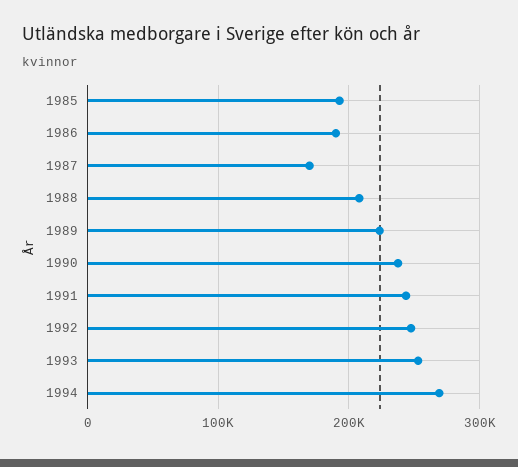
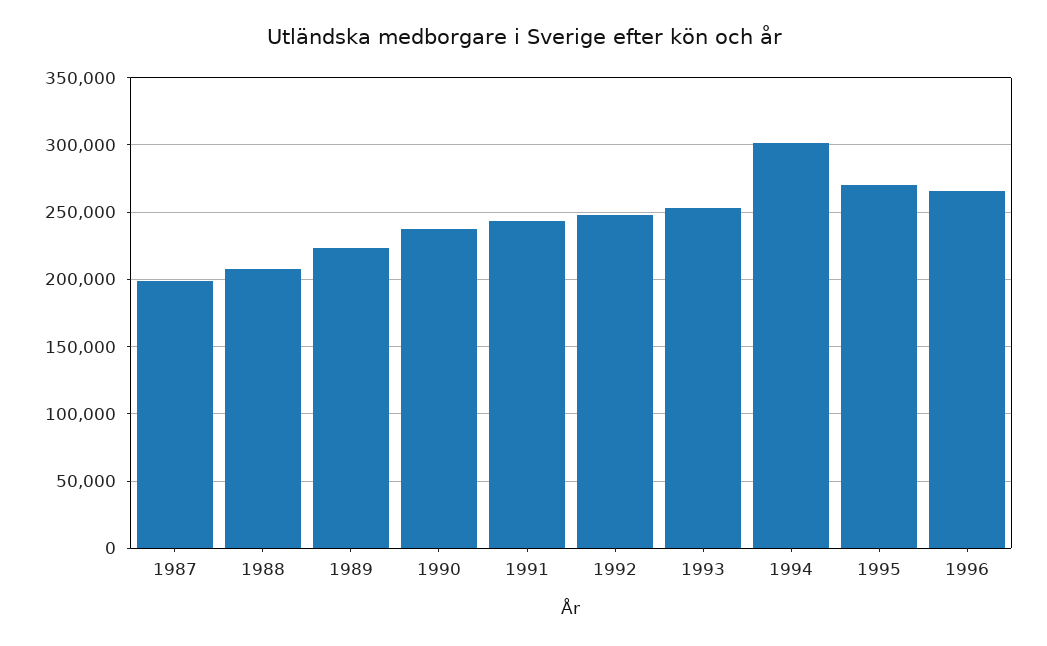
1985: 190000 -> none
1986: 190000 -> none
1987: 170000 -> 200000
1994: 270000 -> 300000
1995: none -> 270000
1996: none -> 265000

